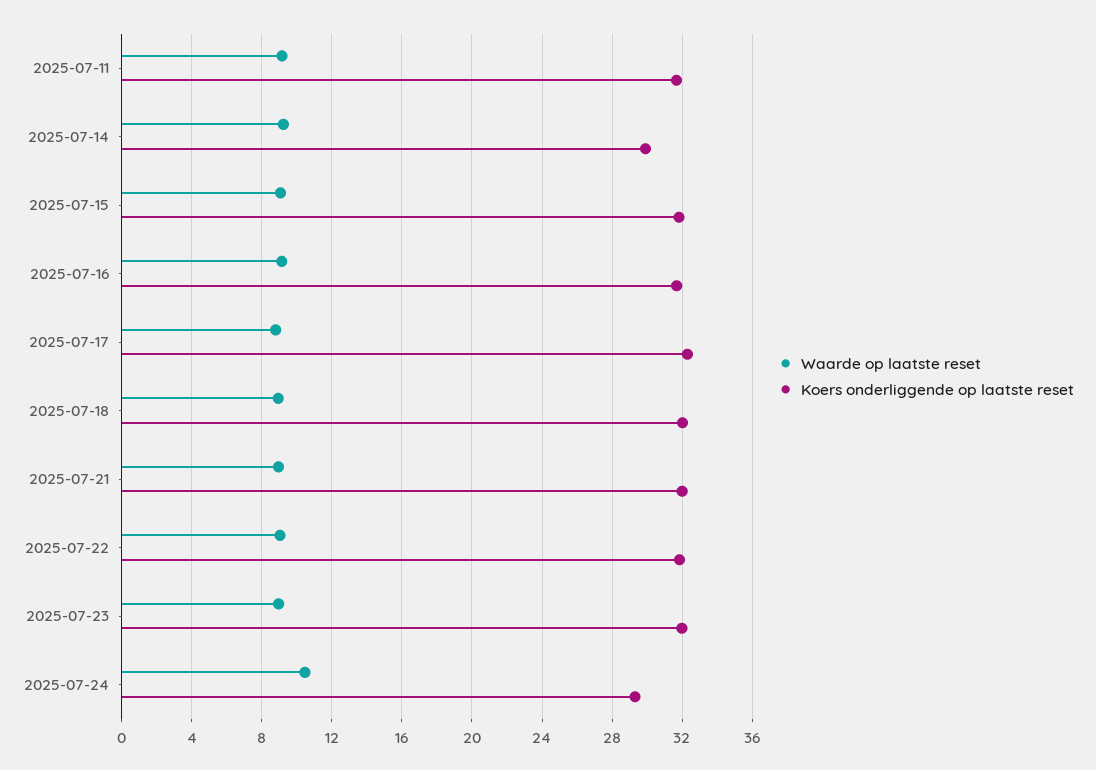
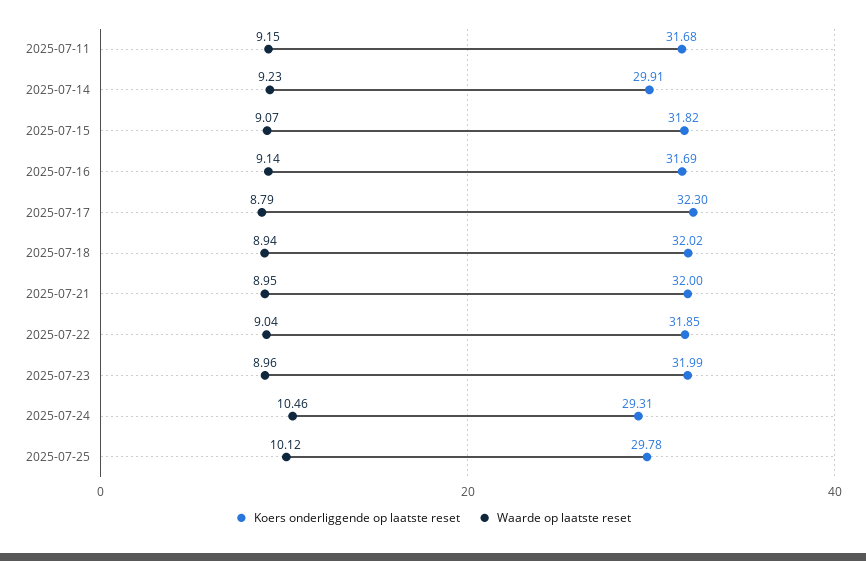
Koers onderliggende op laatste reset, 2025-07-25: none -> 29.78
Waarde op laatste reset, 2025-07-25: none -> 10.12

